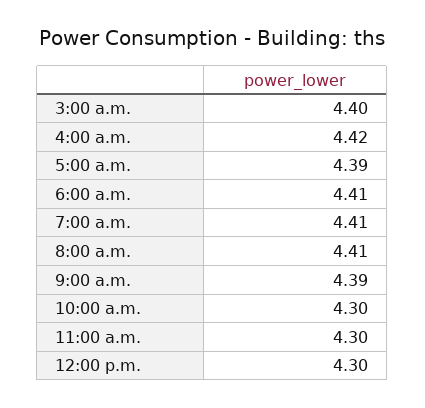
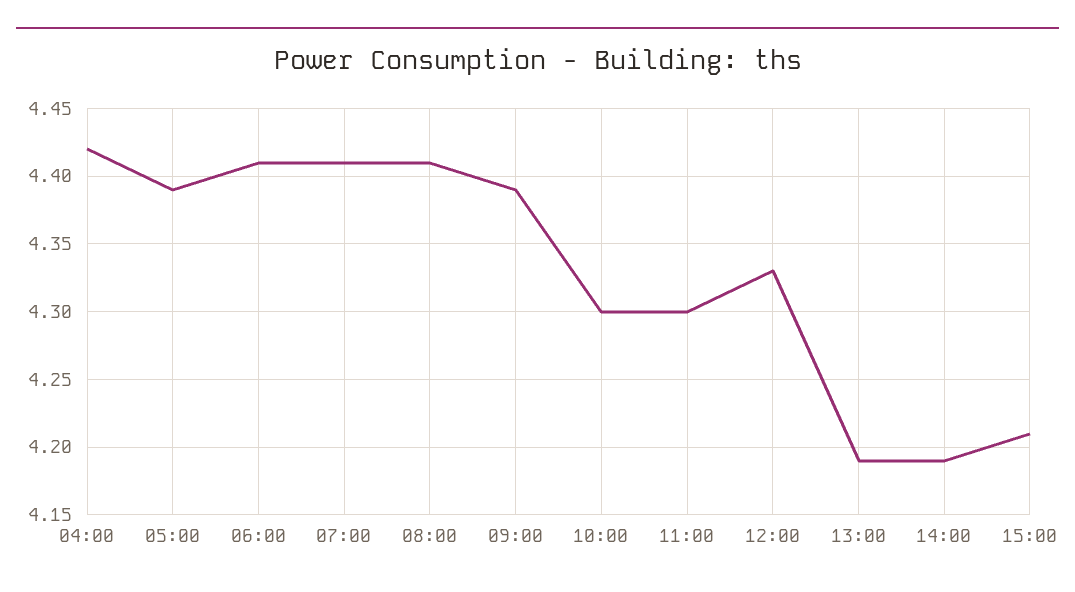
3:00 a.m.: 4.4 -> none
12:00 p.m.: 4.3 -> 4.33
13:00: none -> 4.19
14:00: none -> 4.19
15:00: none -> 4.21

